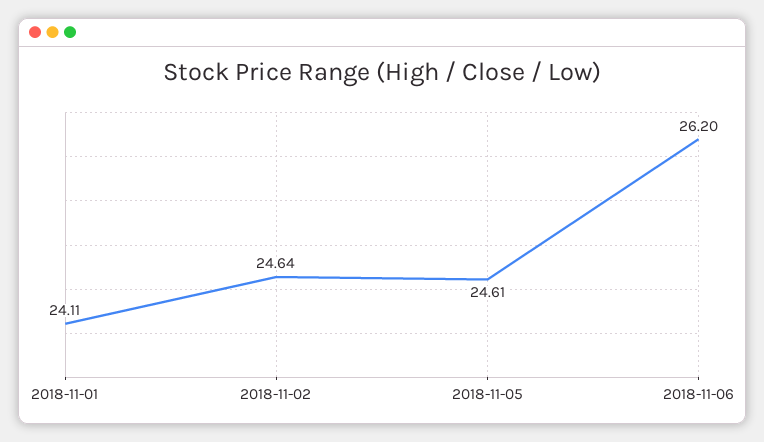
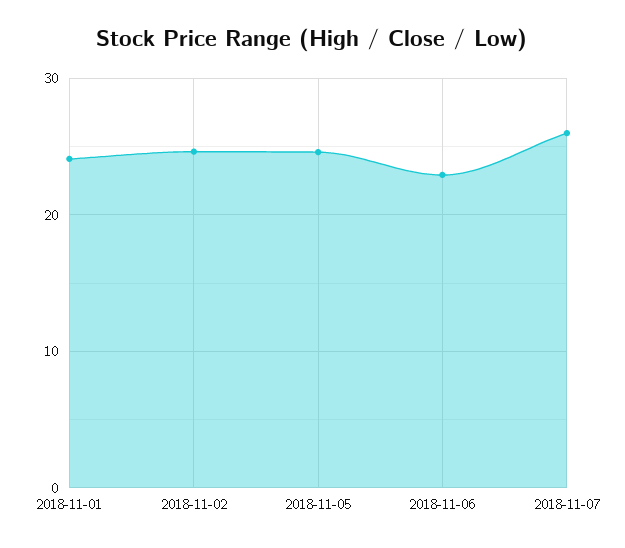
2018-11-06: 26.2 -> 23
2018-11-07: none -> 26

